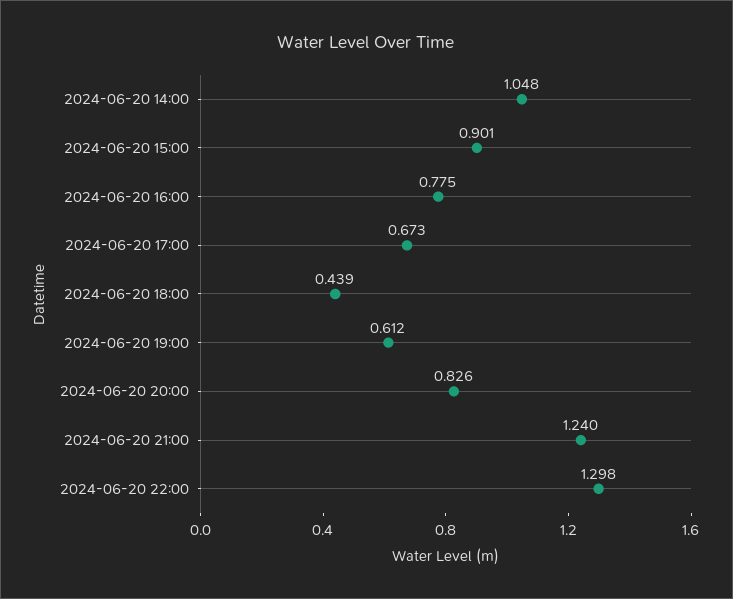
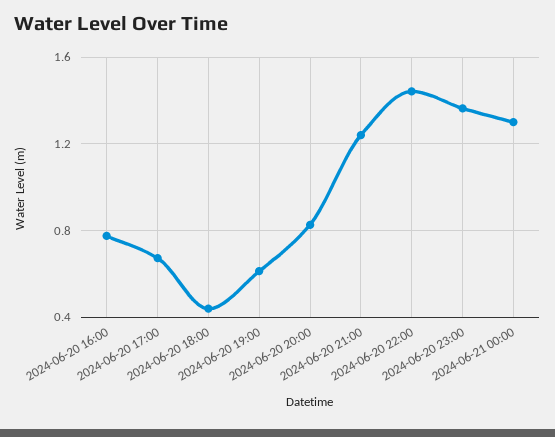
2024-06-20 14:00: 1.048 -> none
2024-06-20 15:00: 0.901 -> none
2024-06-20 22:00: 1.298 -> 1.45
2024-06-20 23:00: none -> 1.35
2024-06-21 00:00: none -> 1.3

